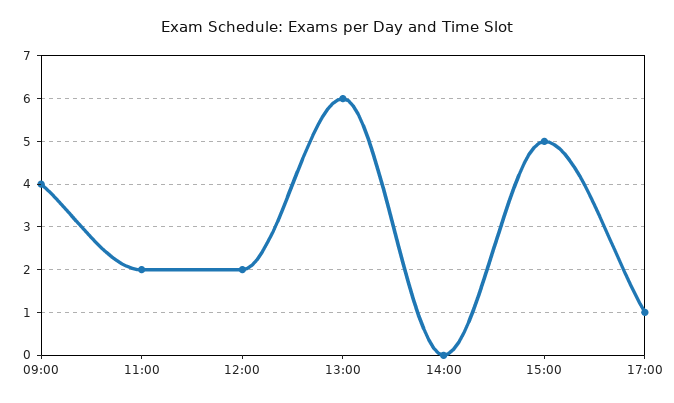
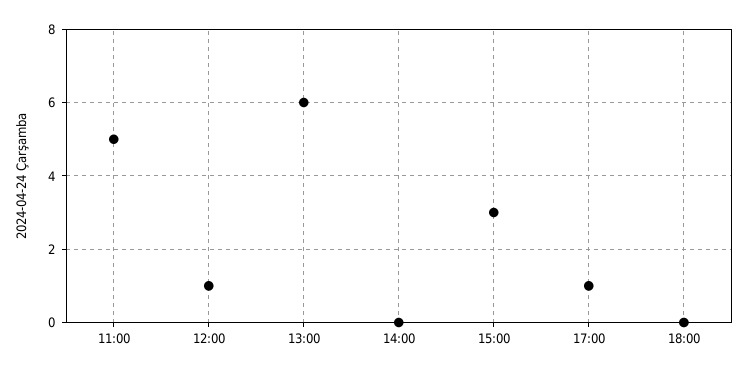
09:00: 4 -> none
11:00: 2 -> 5
12:00: 2 -> 1
15:00: 5 -> 3
18:00: none -> 0

